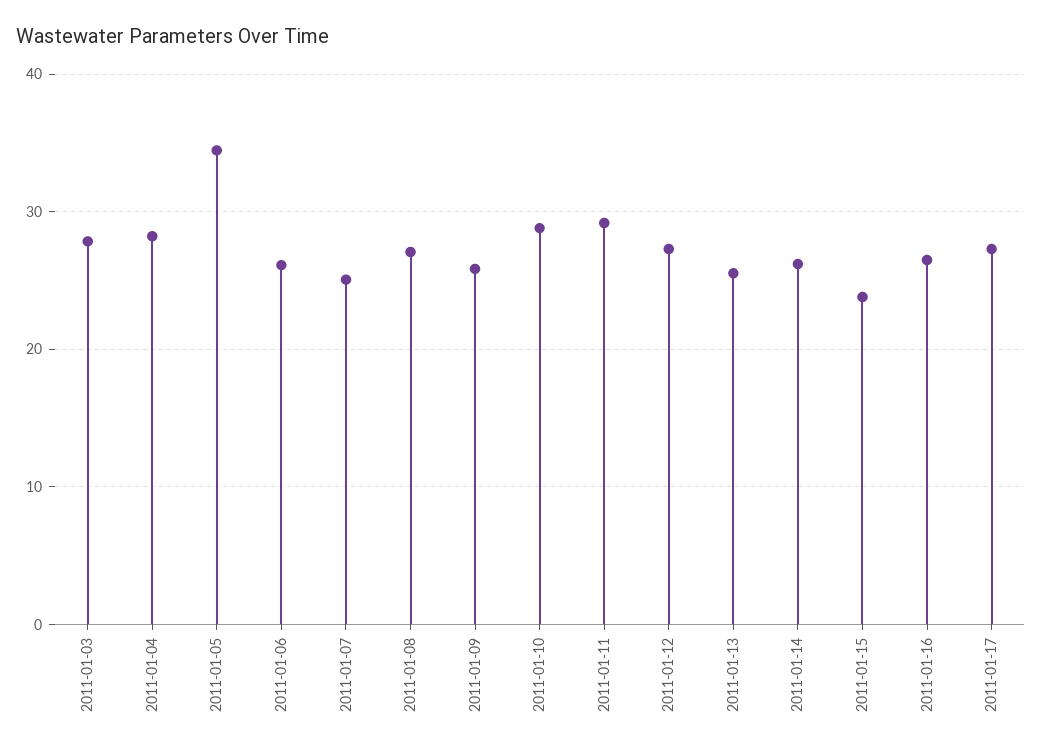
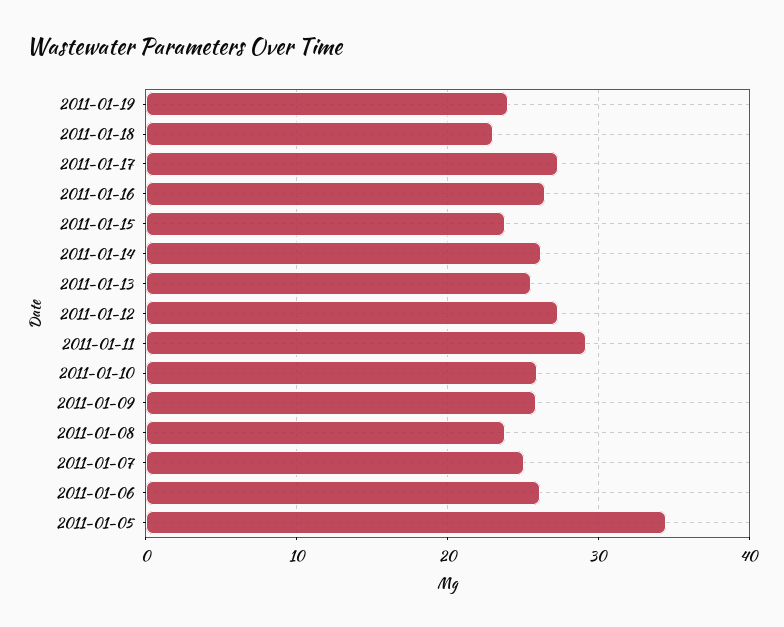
2011-01-03: 28 -> none
2011-01-04: 28 -> none
2011-01-08: 27 -> 24
2011-01-10: 29 -> 26
2011-01-19: none -> 24
2011-01-18: none -> 23

